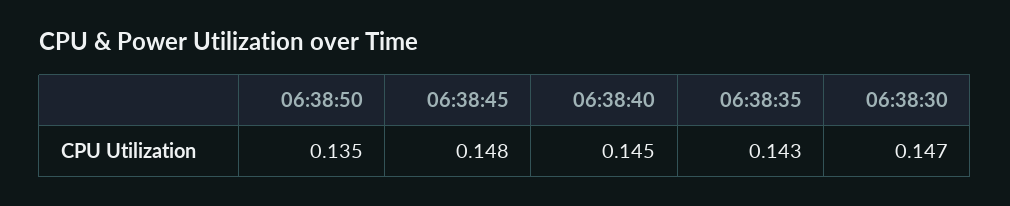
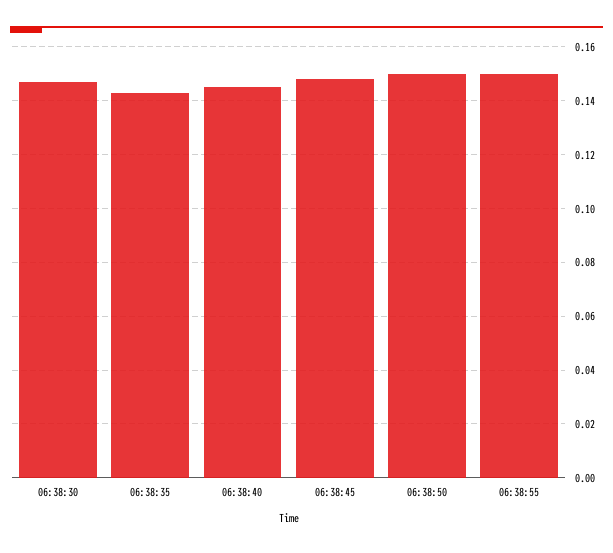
06:38:50: 0.135 -> 0.15
06:38:55: none -> 0.15

